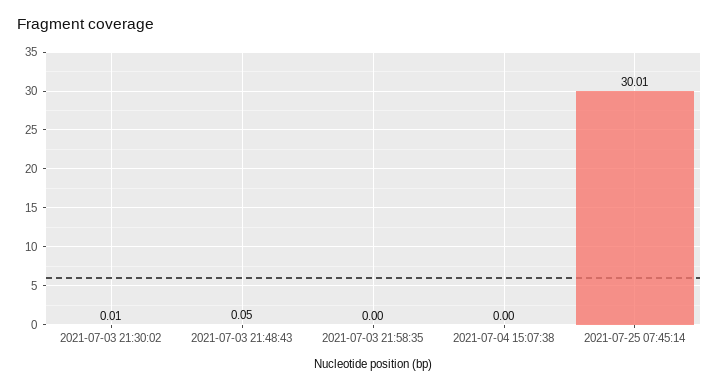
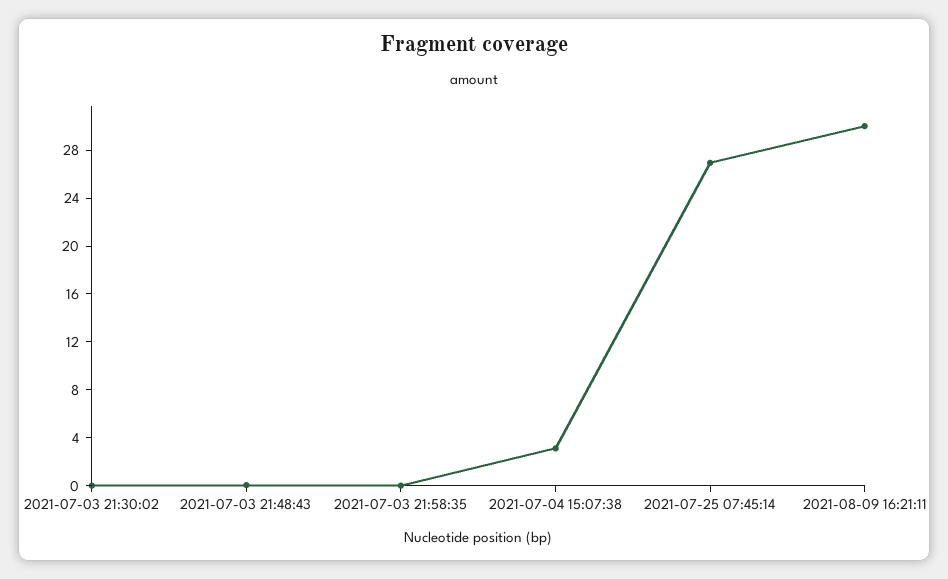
2021-07-04 15:07:38: 0 -> 3
2021-07-25 07:45:14: 30.01 -> 27
2021-08-09 16:21:11: none -> 30

